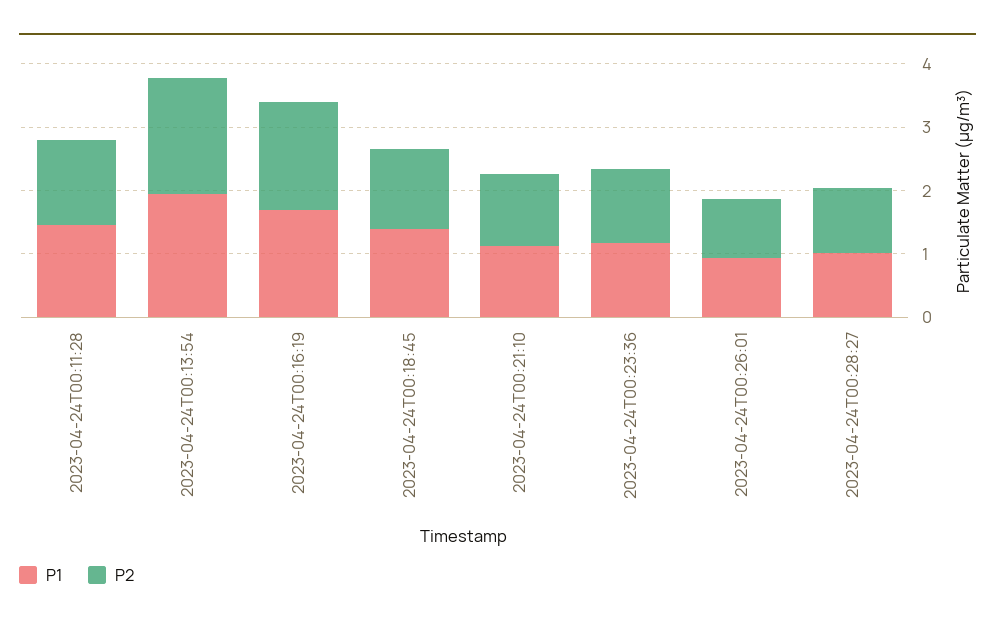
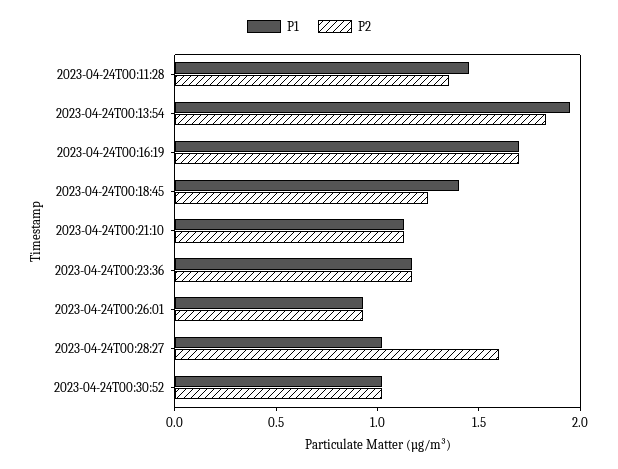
P2, 2023-04-24T00:28:27: 1 -> 1.6
P1, 2023-04-24T00:30:52: none -> 1
P2, 2023-04-24T00:30:52: none -> 1

